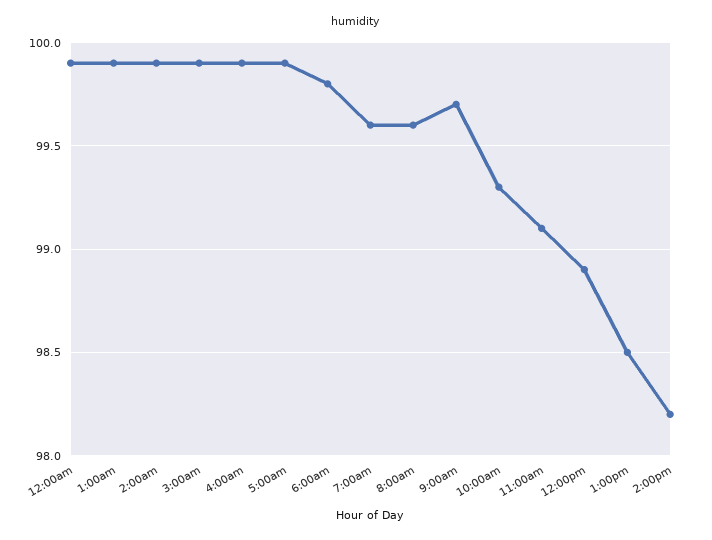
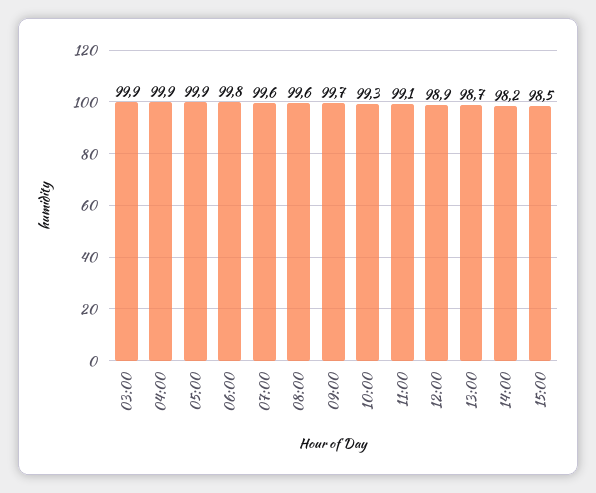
12:00am: 99.9 -> none
1:00am: 99.9 -> none
2:00am: 99.9 -> none
1:00pm: 98.5 -> 98.7
15:00: none -> 98.5

